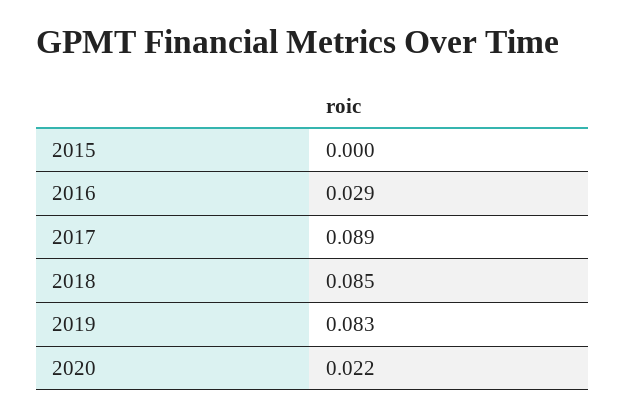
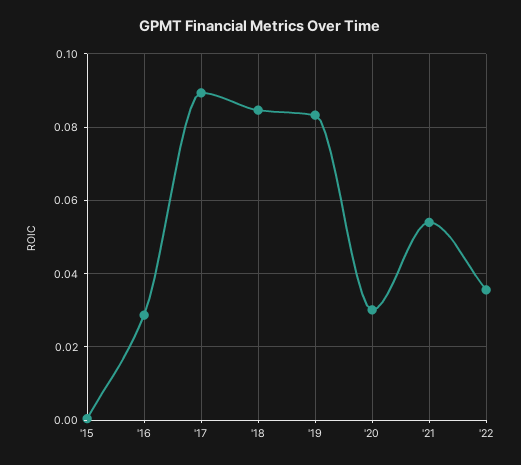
2020: 0.022 -> 0.03
'21: none -> 0.054
'22: none -> 0.036

